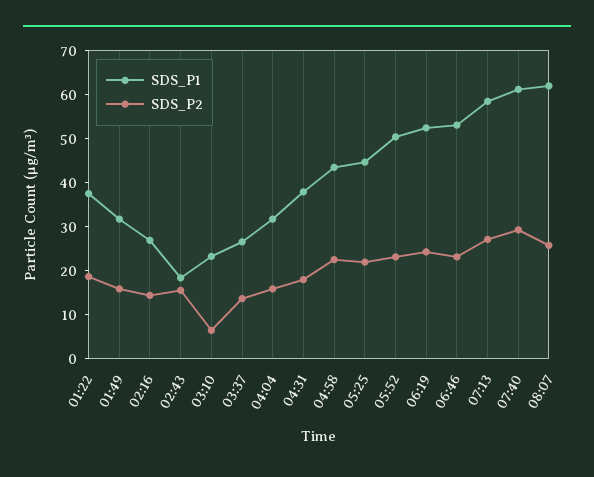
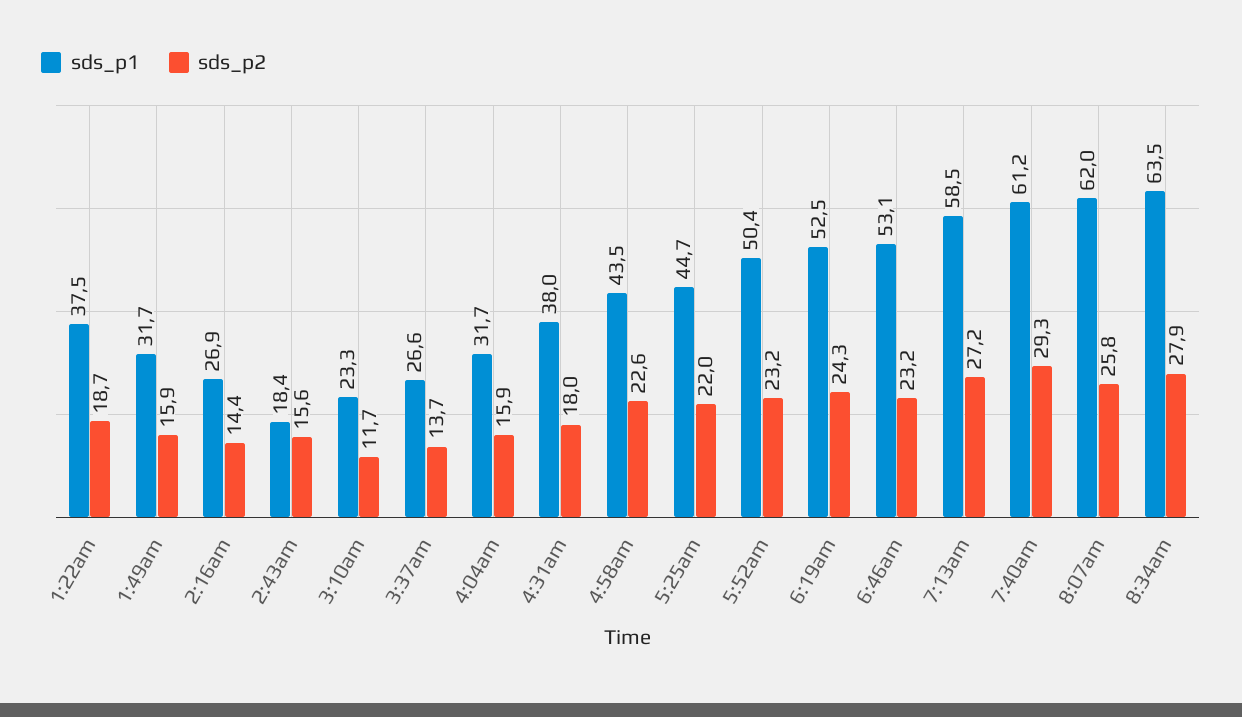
SDS_P2, 03:10: 6 -> 11.7
SDS_P1, 8:34am: none -> 63.5
SDS_P2, 8:34am: none -> 27.9

